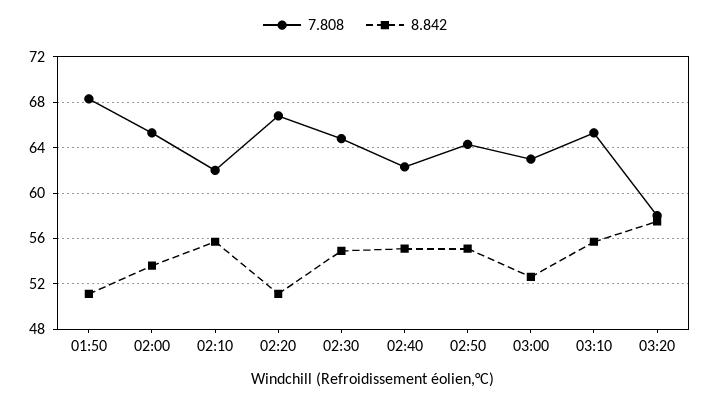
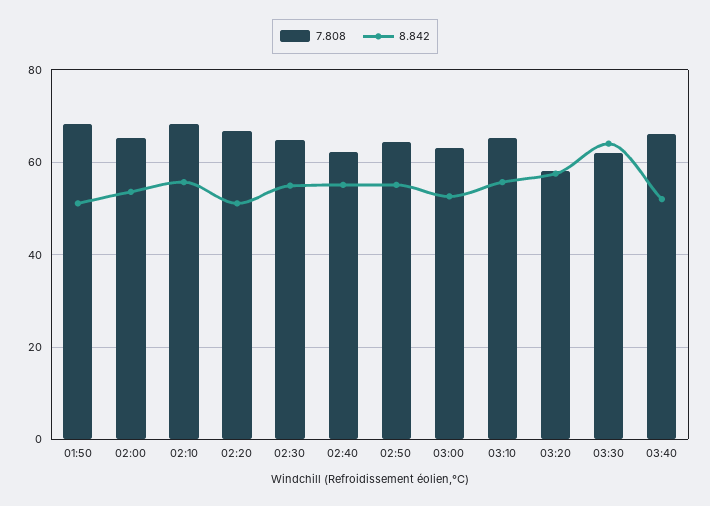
7.808, 02:10: 62 -> 68
7.808, 03:30: none -> 62
8.842, 03:30: none -> 64
7.808, 03:40: none -> 66
8.842, 03:40: none -> 52

